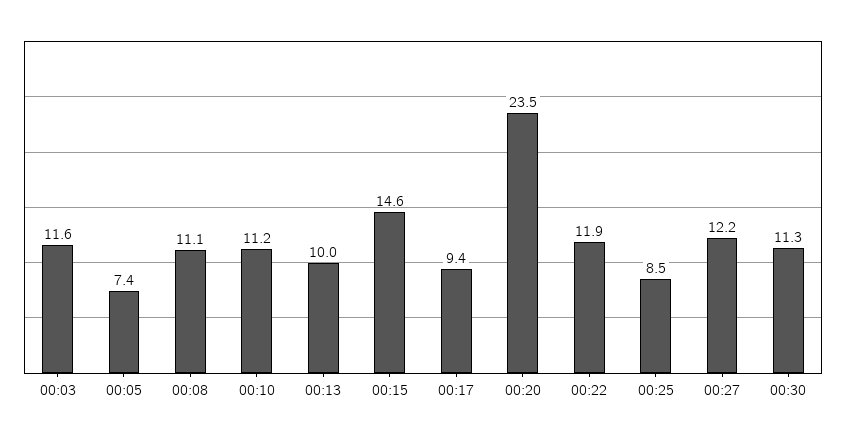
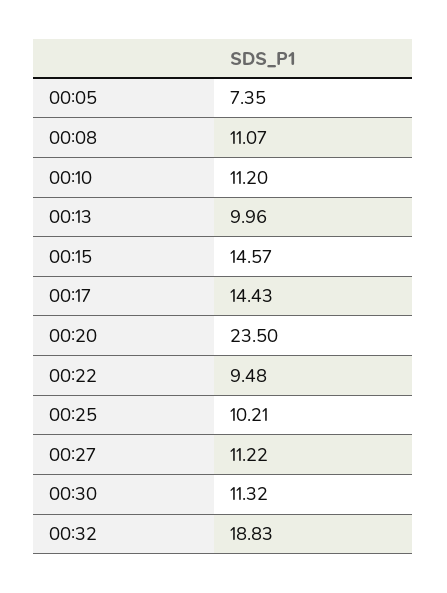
00:03: 11.6 -> none
00:17: 9.4 -> 14.43
00:22: 11.9 -> 9.48
00:25: 8.5 -> 10.21
00:27: 12.2 -> 11.22
00:32: none -> 18.83

